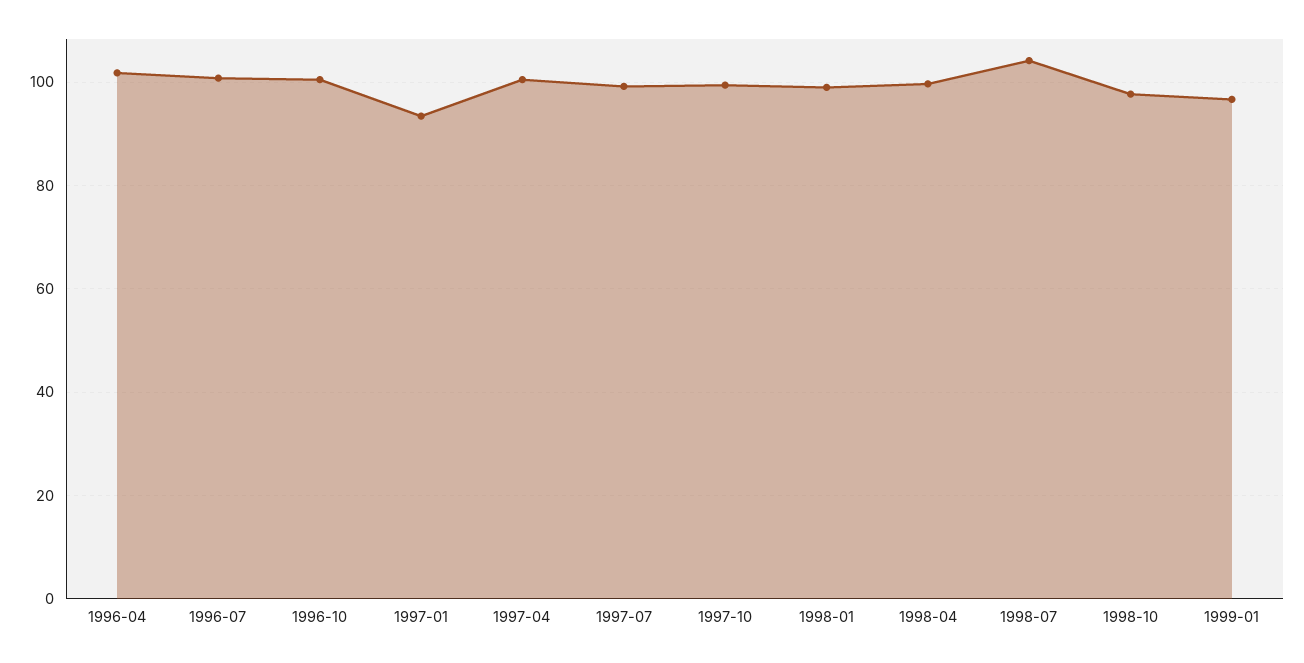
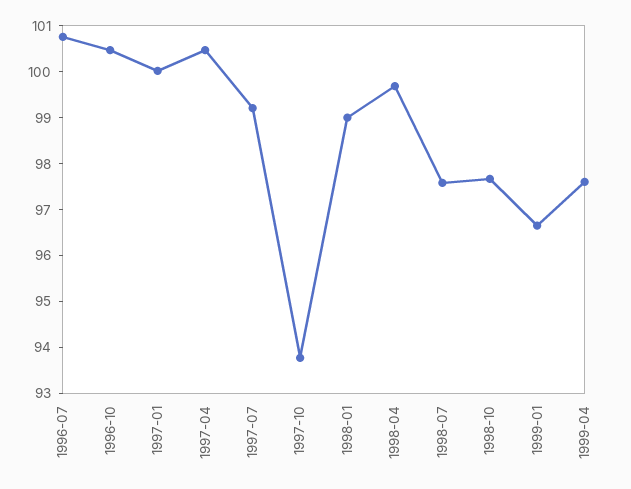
1996-04: 102 -> none
1997-01: 94 -> 100
1997-10: 100 -> 93.8
1998-07: 104 -> 97.6
1999-04: none -> 97.6

